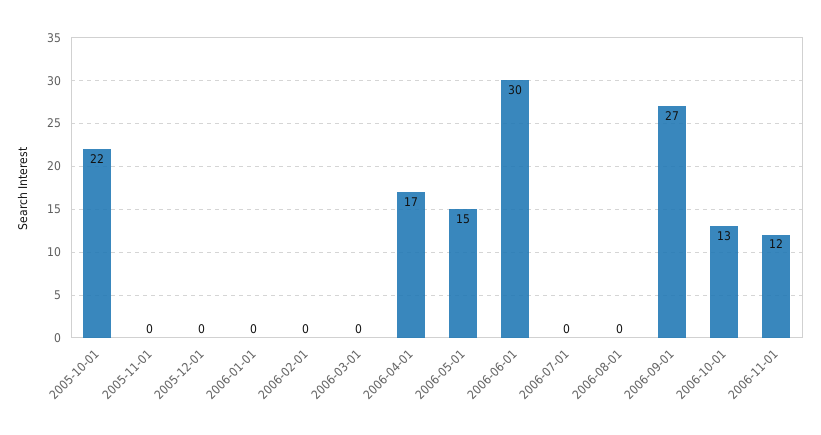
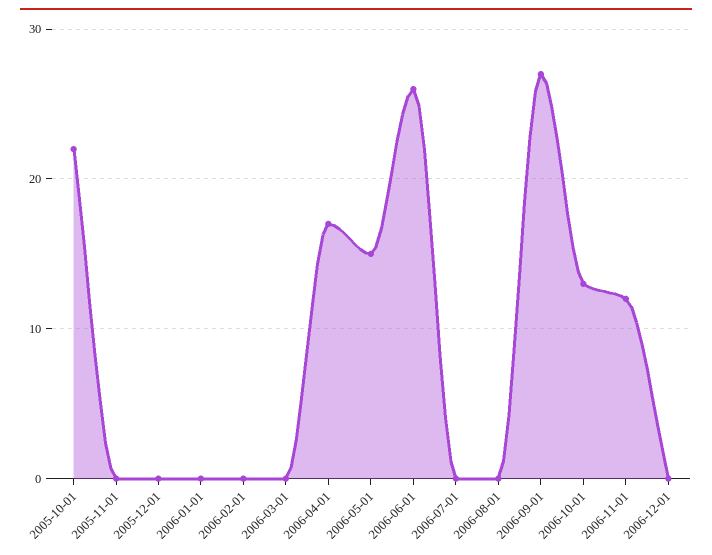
2006-06-01: 30 -> 26
2006-12-01: none -> 0

